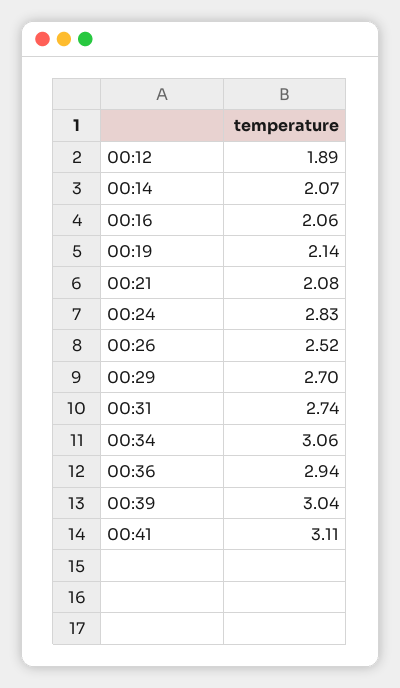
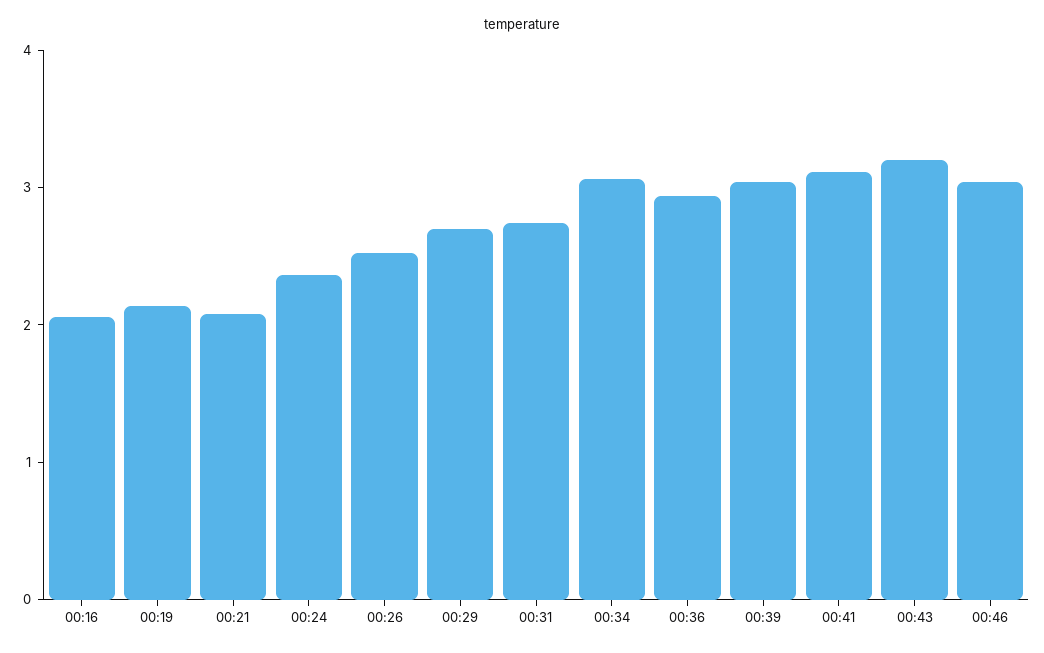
00:12: 1.89 -> none
00:14: 2.07 -> none
00:24: 2.83 -> 2.4
00:43: none -> 3.2
00:46: none -> 3

